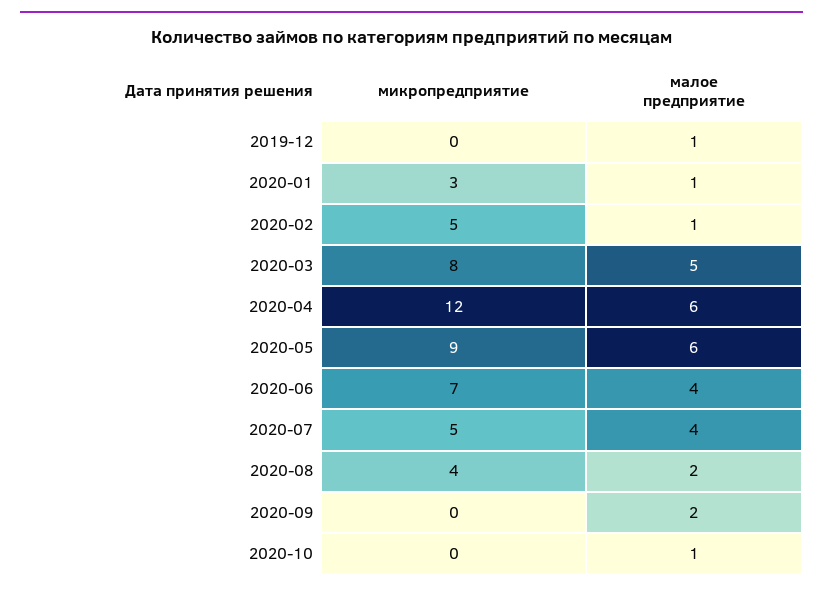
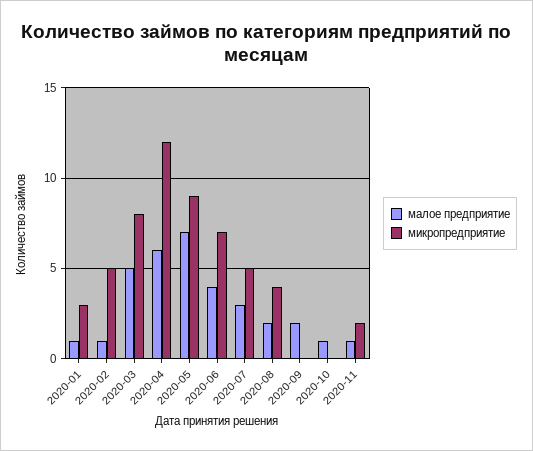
микропредприятие, 2019-12: 0 -> none
малое предприятие, 2019-12: 1 -> none
малое предприятие, 2020-05: 6 -> 7
малое предприятие, 2020-07: 4 -> 3
малое предприятие, 2020-11: none -> 1
микропредприятие, 2020-11: none -> 2

